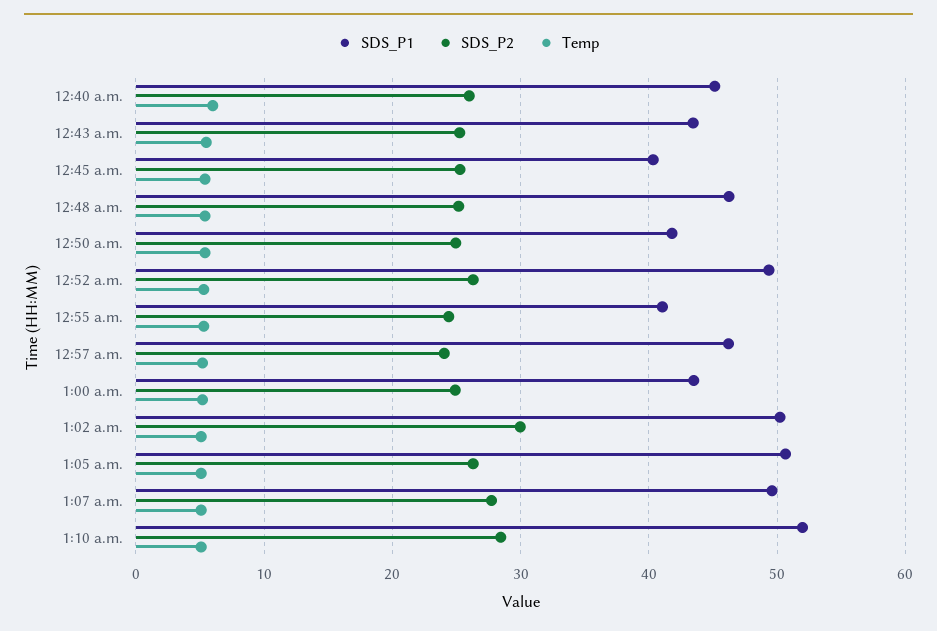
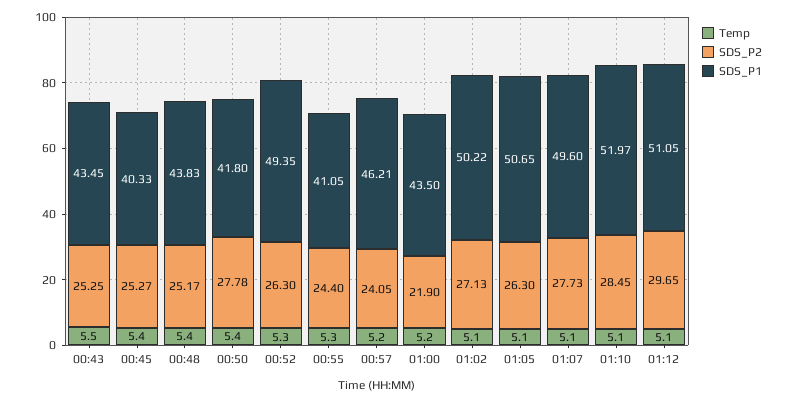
SDS_P1, 12:40 a.m.: 45 -> none
SDS_P2, 12:40 a.m.: 26 -> none
Temp, 12:40 a.m.: 6 -> none
SDS_P1, 12:48 a.m.: 46 -> 43.83
SDS_P2, 12:50 a.m.: 25 -> 27.78
SDS_P2, 1:00 a.m.: 25 -> 21.9
SDS_P2, 1:02 a.m.: 30 -> 27.13
Temp, 01:12: none -> 5.1
SDS_P2, 01:12: none -> 29.65
SDS_P1, 01:12: none -> 51.05

